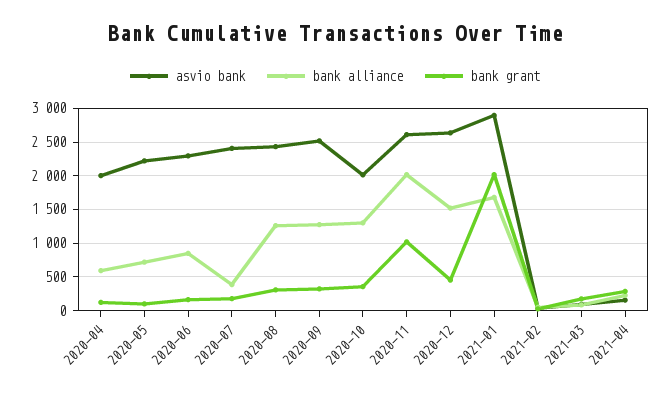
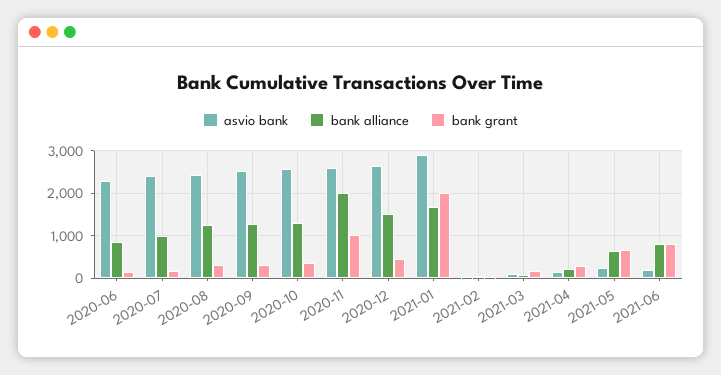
asvio bank, 2020-04: 2000 -> none
bank alliance, 2020-04: 600 -> none
bank grant, 2020-04: 100 -> none
asvio bank, 2020-05: 2200 -> none
bank alliance, 2020-05: 700 -> none
bank grant, 2020-05: 100 -> none
bank alliance, 2020-07: 400 -> 1000
asvio bank, 2020-10: 2000 -> 2600
asvio bank, 2021-05: none -> 200
bank alliance, 2021-05: none -> 600
bank grant, 2021-05: none -> 600
asvio bank, 2021-06: none -> 200
bank alliance, 2021-06: none -> 800
bank grant, 2021-06: none -> 800

